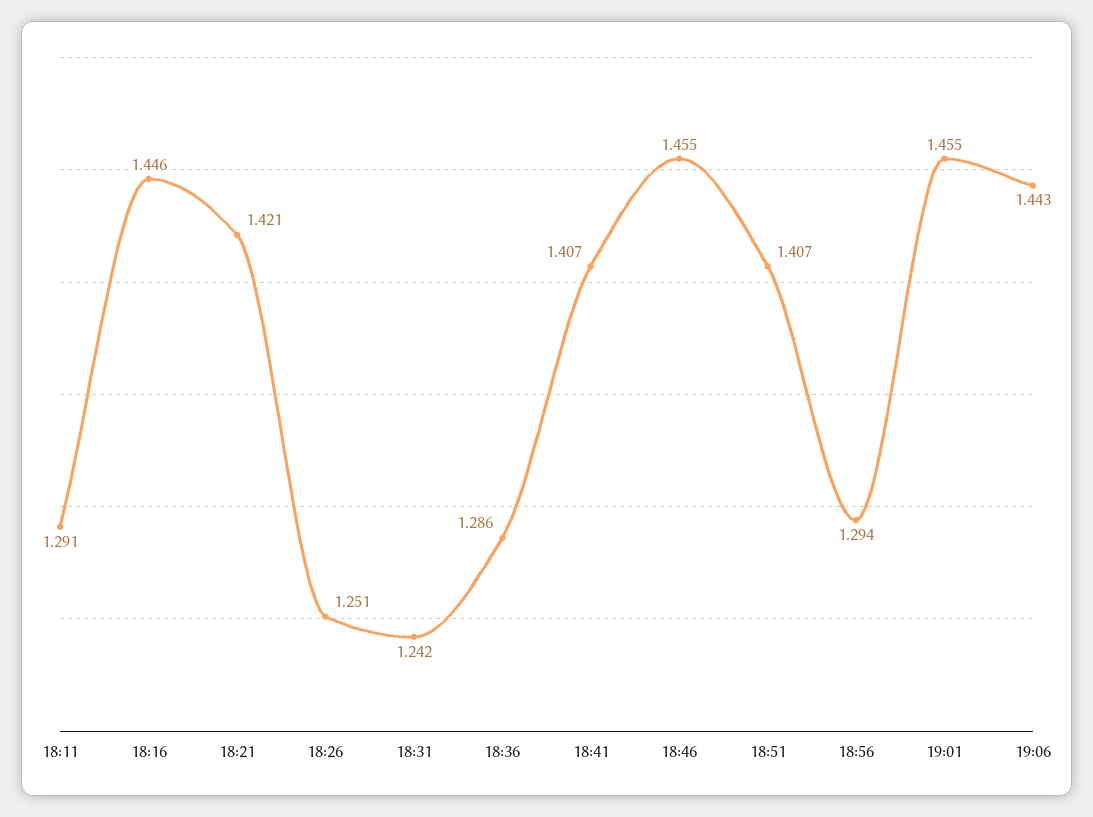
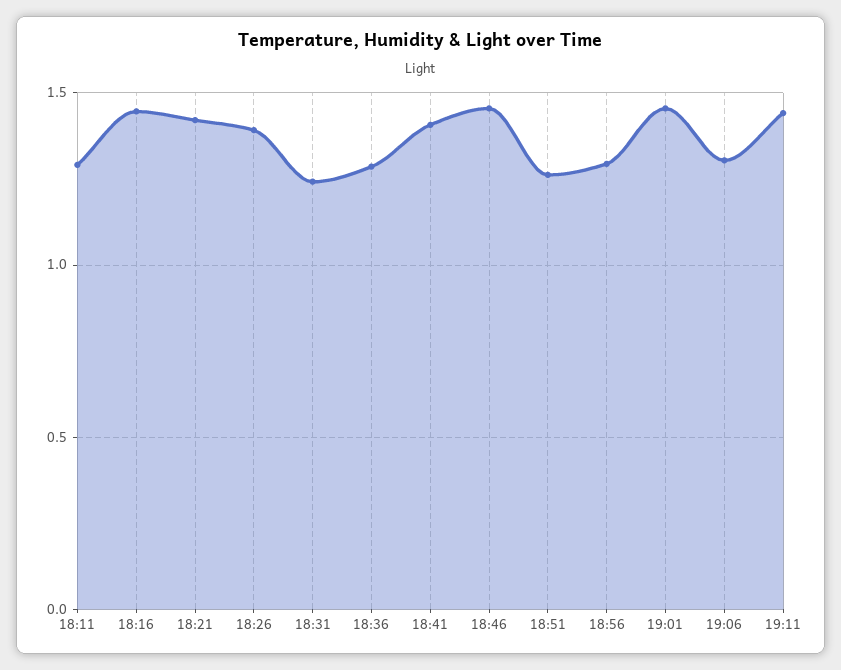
18:26: 1.251 -> 1.4
18:51: 1.407 -> 1.25
19:06: 1.443 -> 1.3
19:11: none -> 1.45

